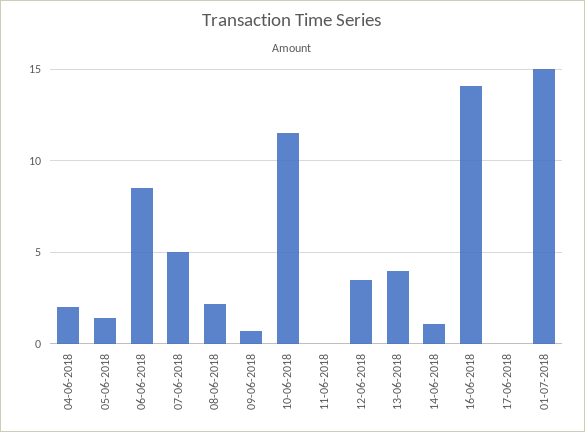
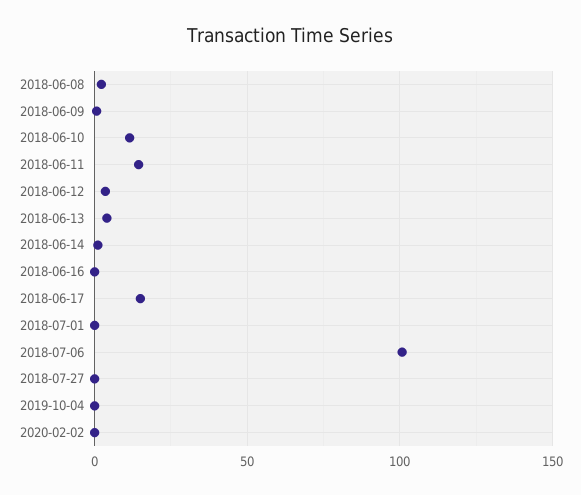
04-06-2018: 2 -> none
05-06-2018: 1.5 -> none
06-06-2018: 8.5 -> none
07-06-2018: 5 -> none
11-06-2018: 0 -> 15
16-06-2018: 14 -> 0
17-06-2018: 0 -> 15
01-07-2018: 15 -> 0
2018-07-06: none -> 100
2018-07-27: none -> 0
2019-10-04: none -> 0
2020-02-02: none -> 0

